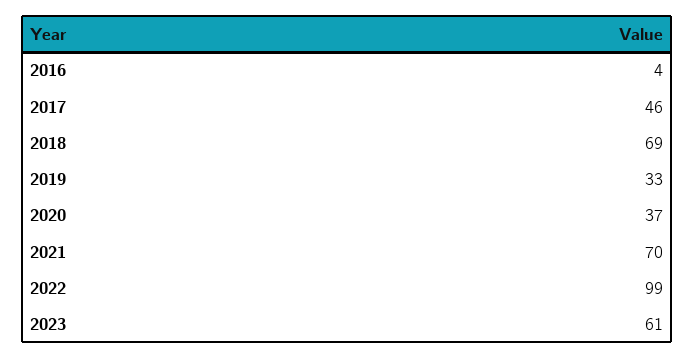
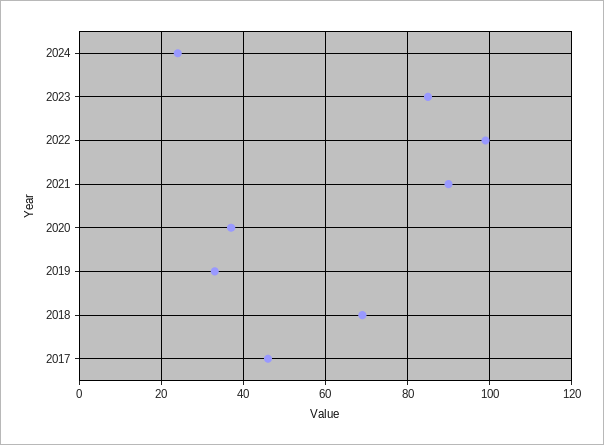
2016: 4 -> none
2021: 70 -> 90
2023: 61 -> 85
2024: none -> 25

